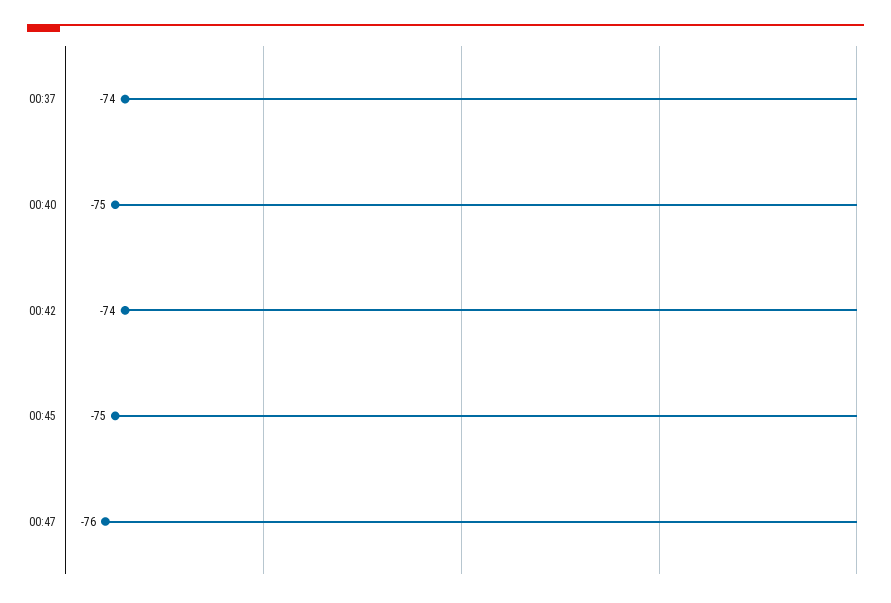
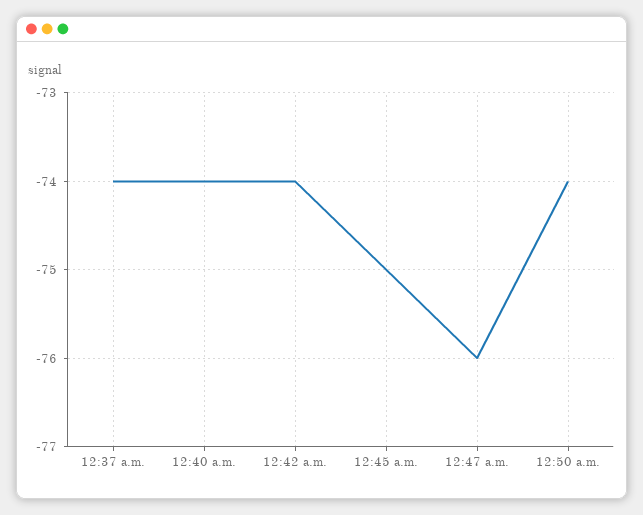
00:40: -75 -> -74
12:50 a.m.: none -> -74

